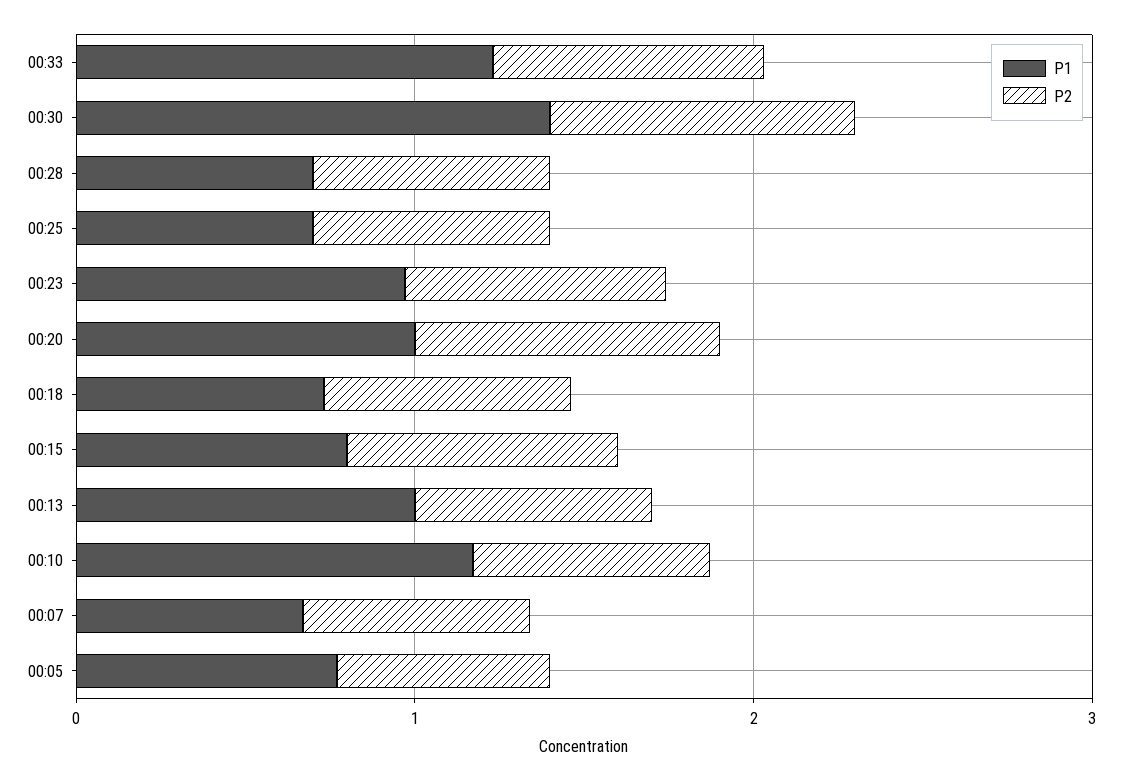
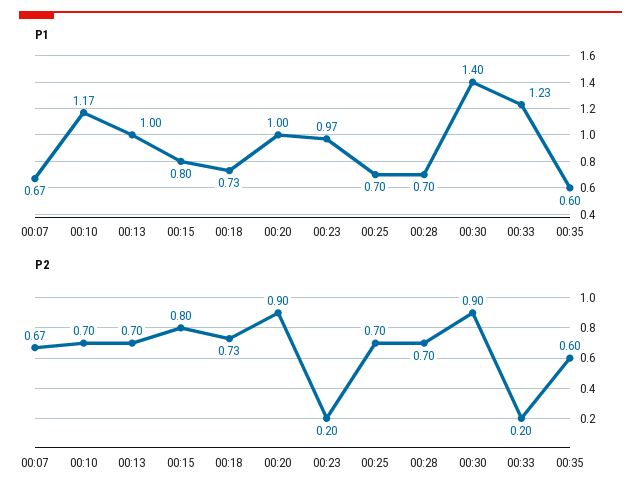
P2, 00:33: 0.8 -> 0.2
P2, 00:23: 0.8 -> 0.2
P1, 00:05: 0.8 -> none
P2, 00:05: 0.6 -> none
P1, 00:35: none -> 0.6
P2, 00:35: none -> 0.6

